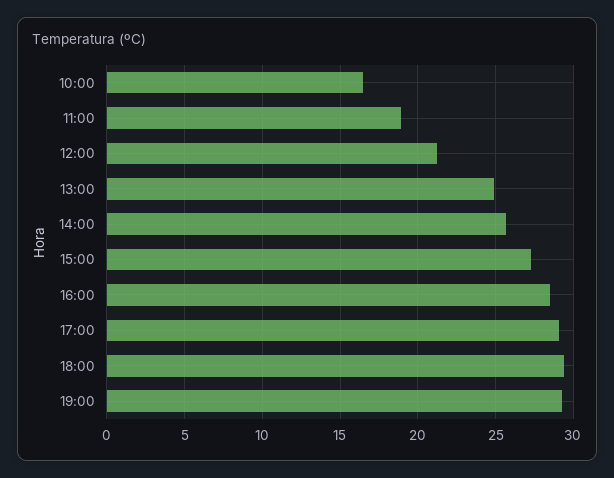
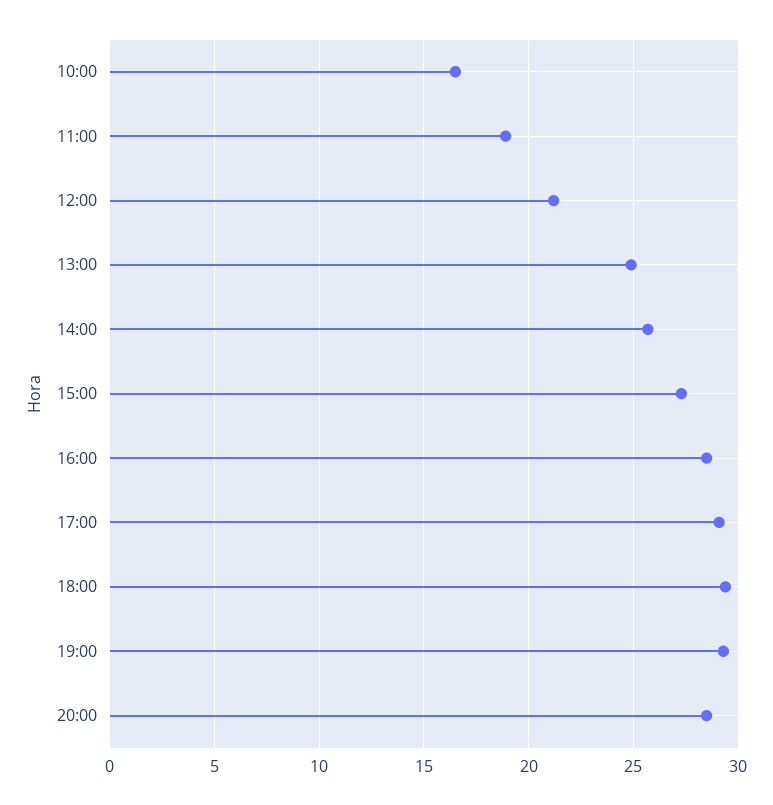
20:00: none -> 28.5

